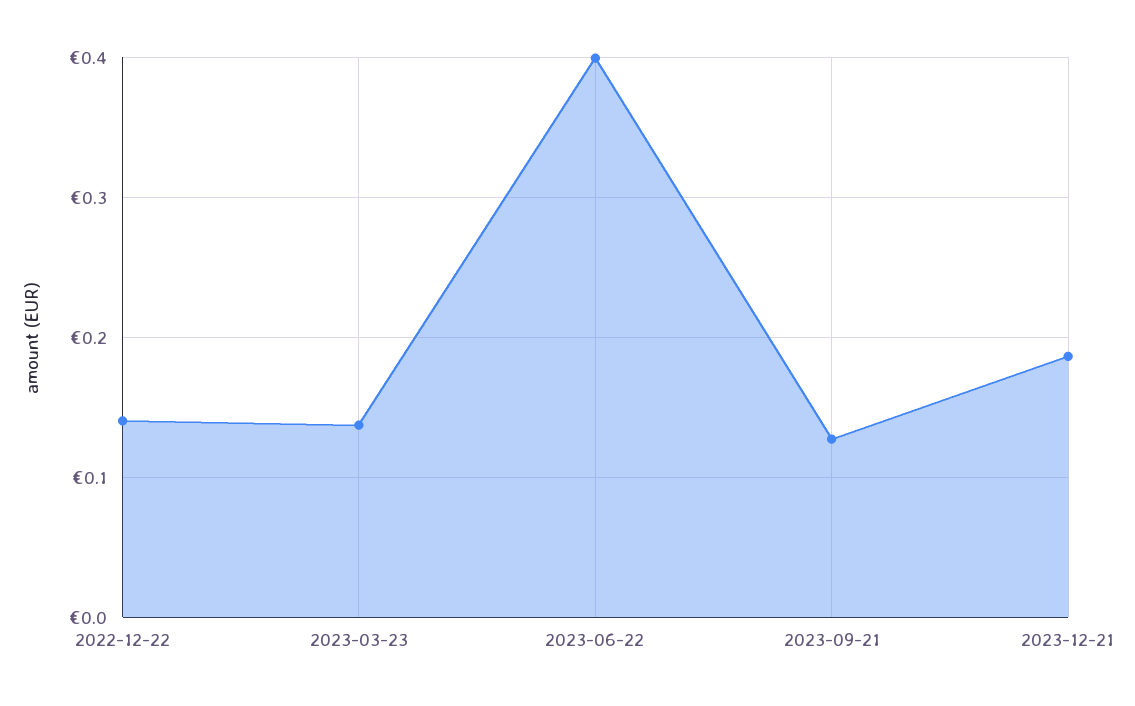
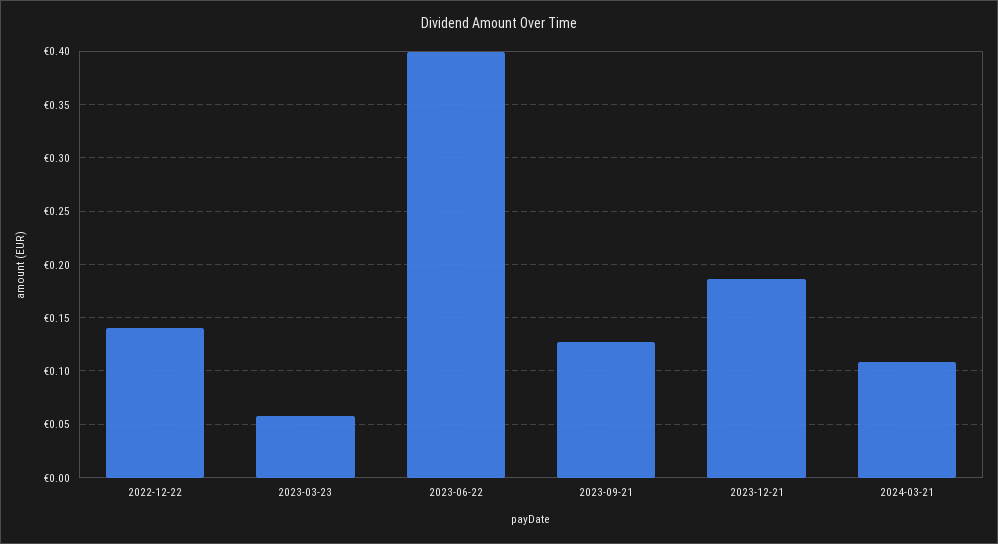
2023-03-23: 0.14 -> 0.06
2024-03-21: none -> 0.11

